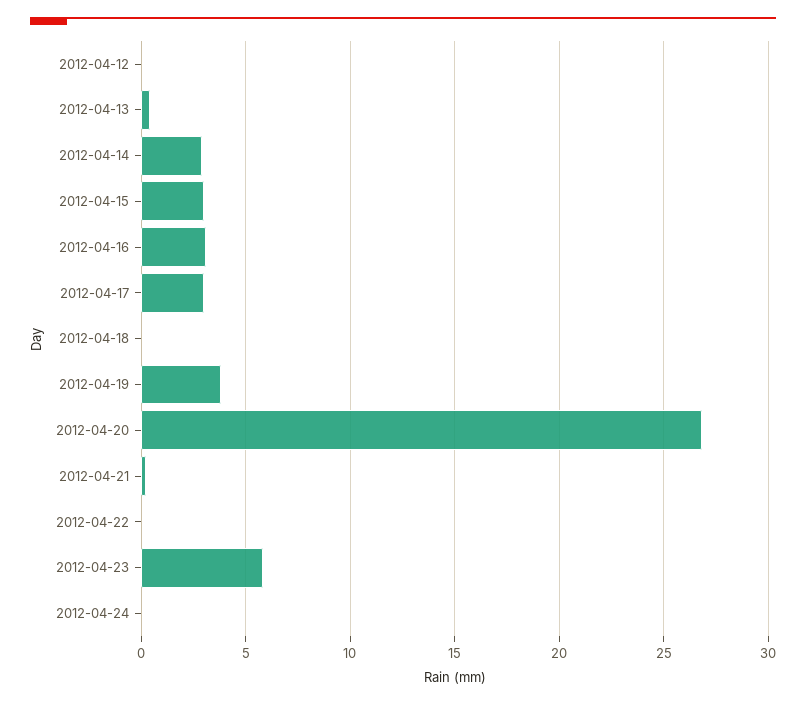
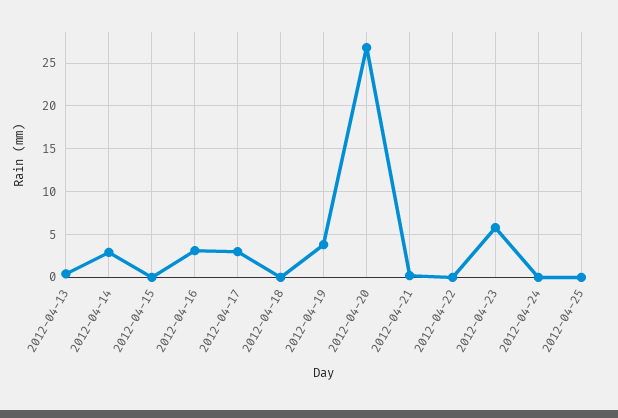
2012-04-12: 0 -> none
2012-04-15: 3 -> 0
2012-04-25: none -> 0

